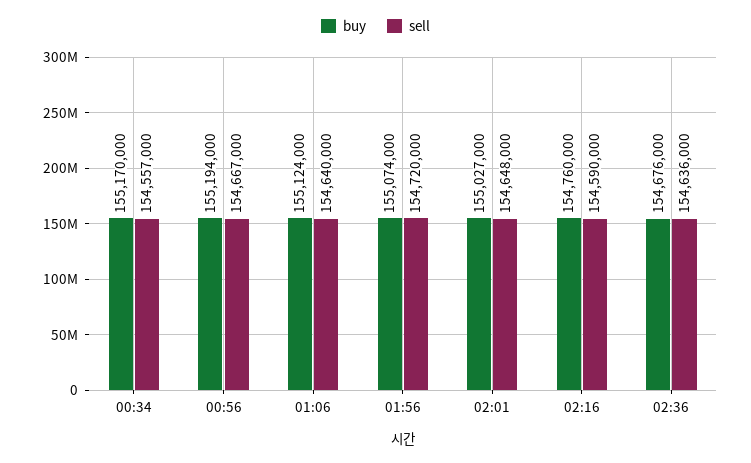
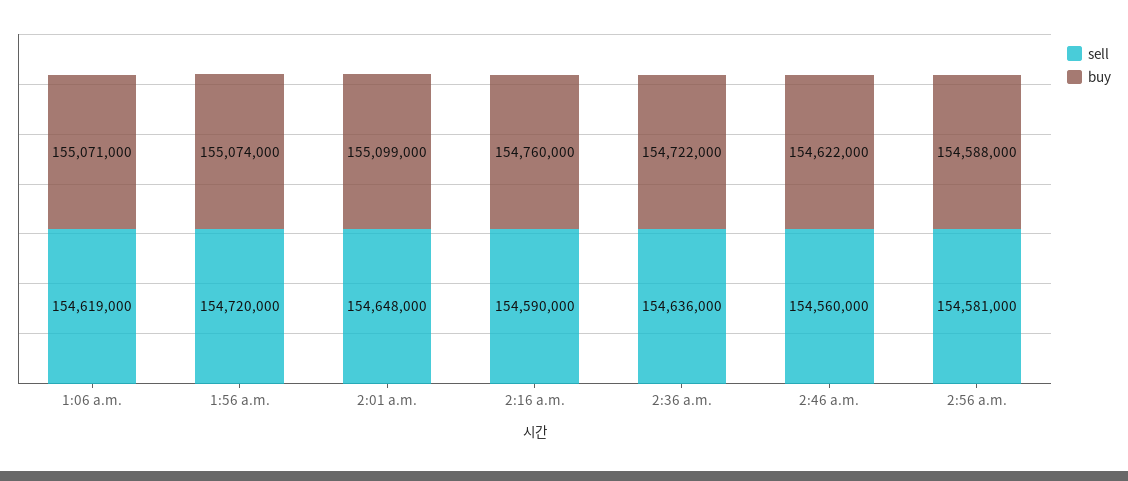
buy, 00:34: 155170000 -> none
sell, 00:34: 154557000 -> none
buy, 00:56: 155194000 -> none
sell, 00:56: 154667000 -> none
buy, 01:06: 155124000 -> 155071000
sell, 01:06: 154640000 -> 154619000
buy, 02:01: 155027000 -> 155099000
buy, 02:36: 154676000 -> 154722000
sell, 2:46 a.m.: none -> 154560000
buy, 2:46 a.m.: none -> 154622000
sell, 2:56 a.m.: none -> 154581000
buy, 2:56 a.m.: none -> 154588000

